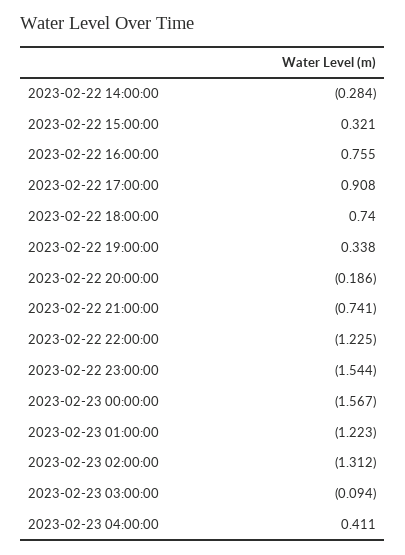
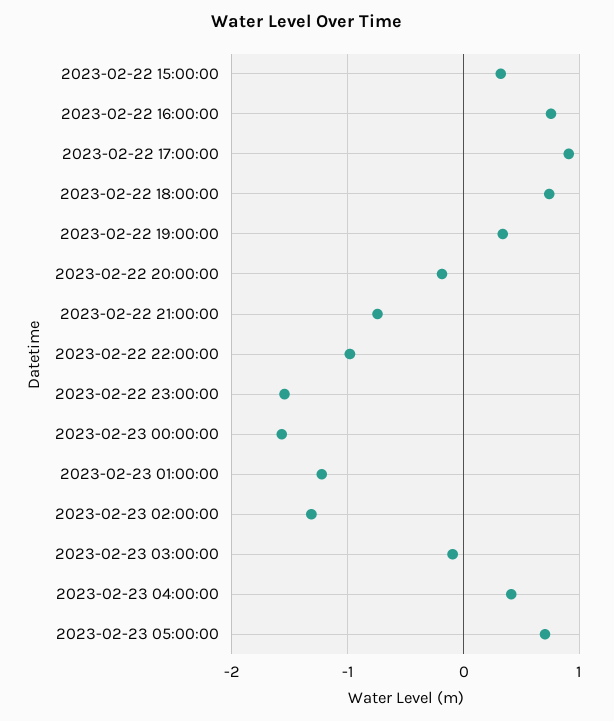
2023-02-22 14:00:00: -0.284 -> none
2023-02-22 22:00:00: -1.225 -> -1
2023-02-23 05:00:00: none -> 0.7

